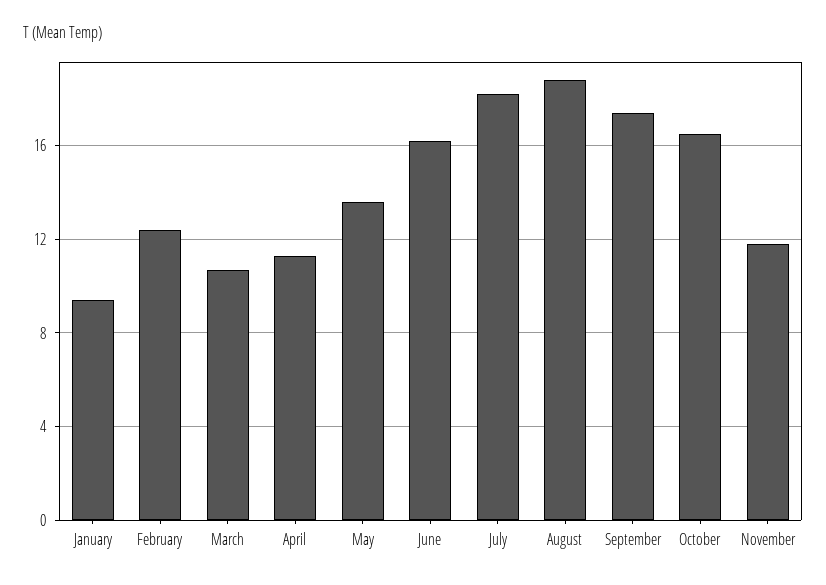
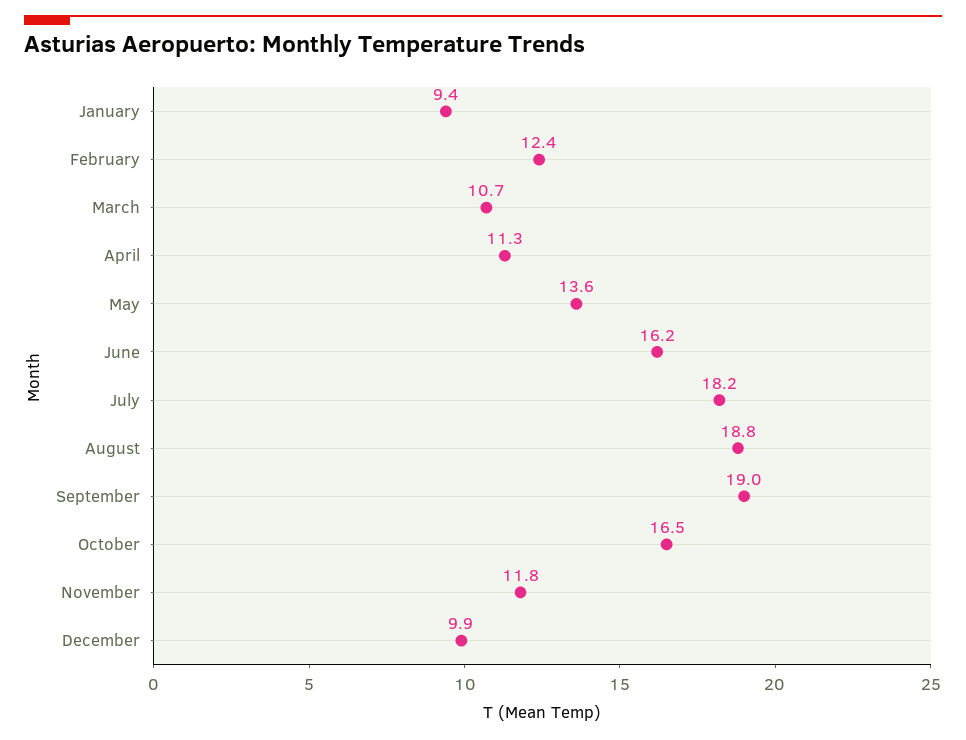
September: 17.5 -> 19
December: none -> 9.9

